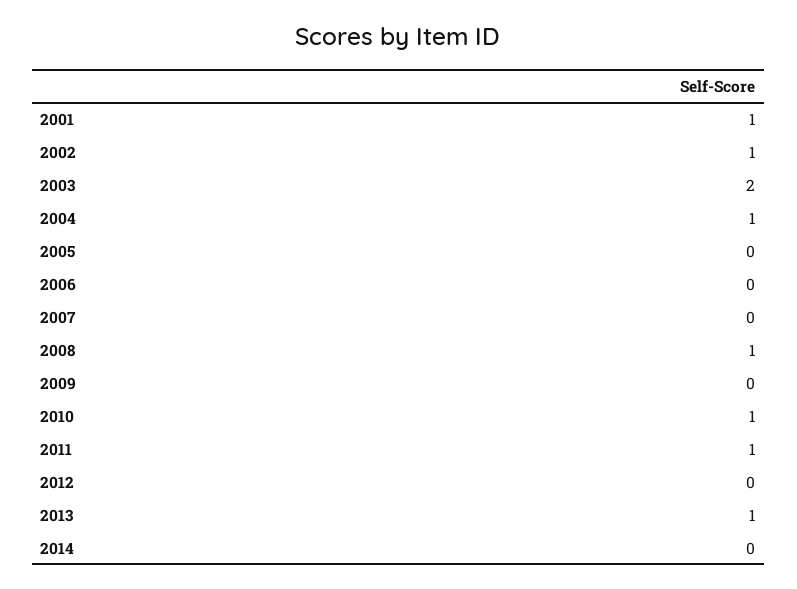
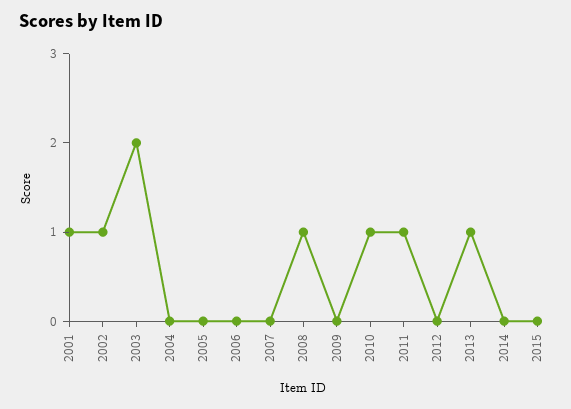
2004: 1 -> 0
2015: none -> 0

